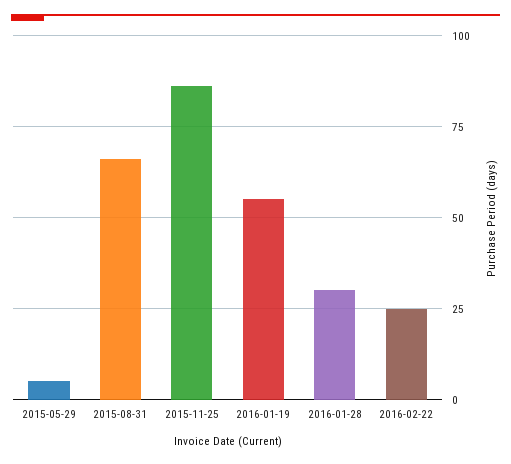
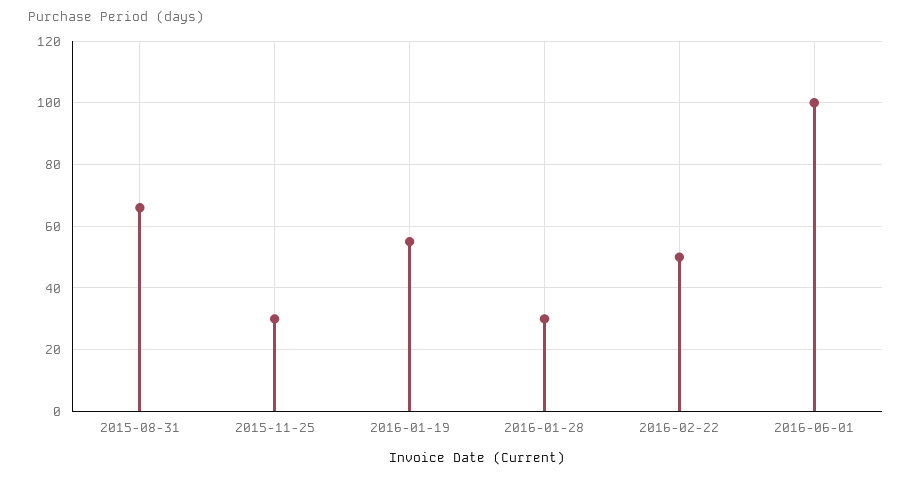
2015-05-29: 5 -> none
2015-11-25: 85 -> 30
2016-02-22: 25 -> 50
2016-06-01: none -> 100

